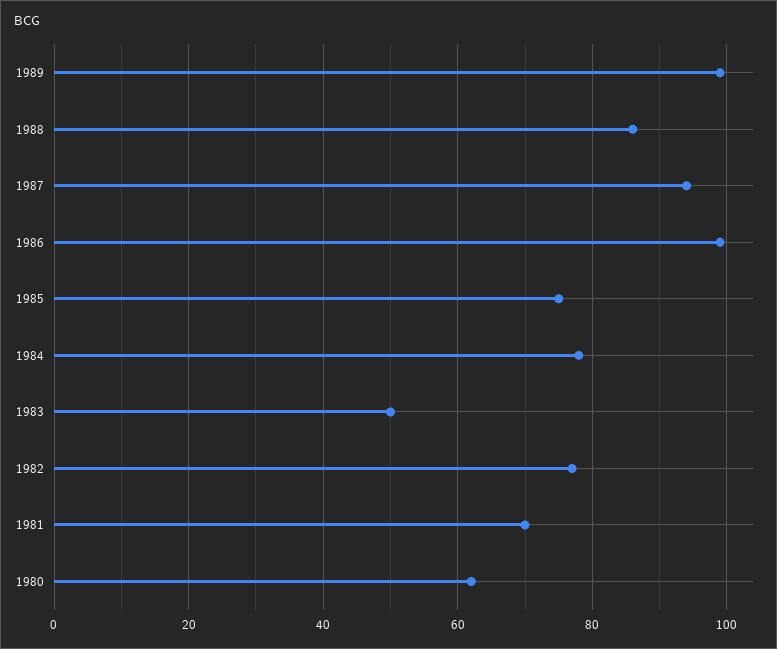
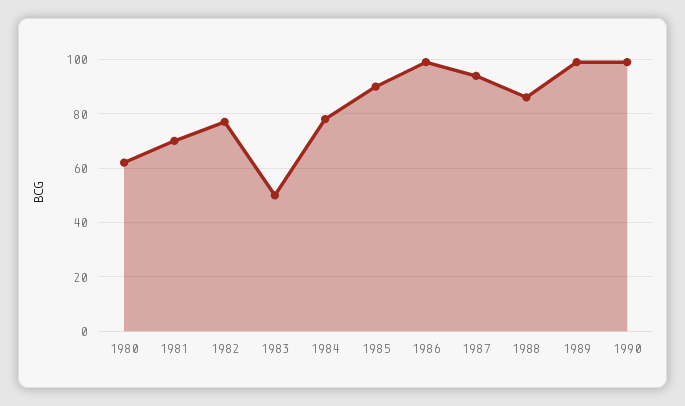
1985: 75 -> 90
1990: none -> 100

